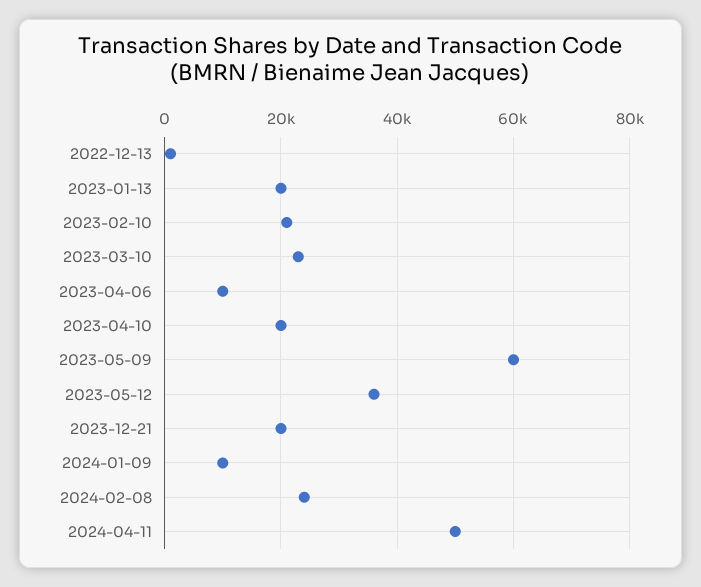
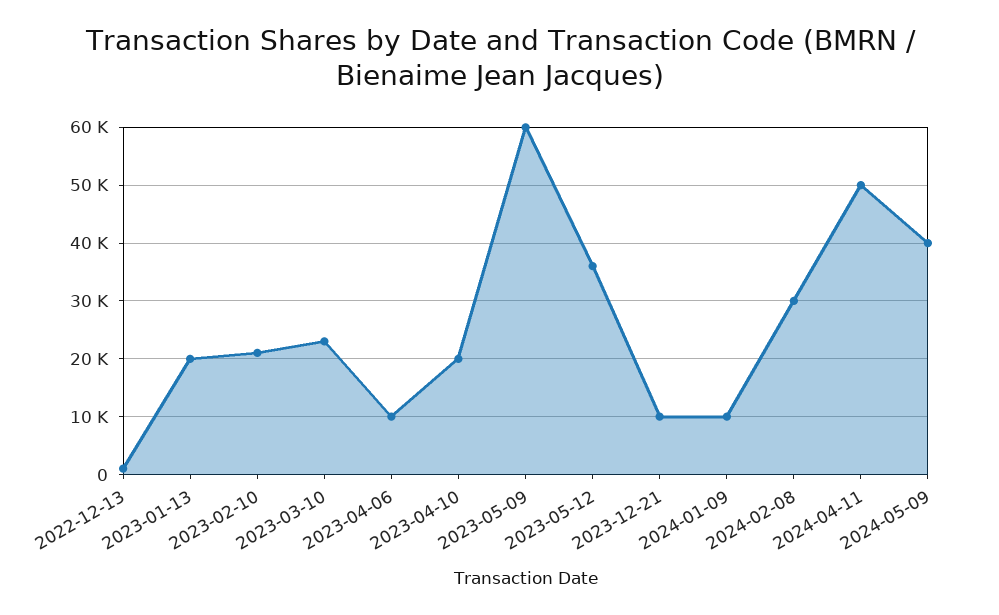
2023-12-21: 20000 -> 10000
2024-02-08: 24000 -> 30000
2024-05-09: none -> 40000

